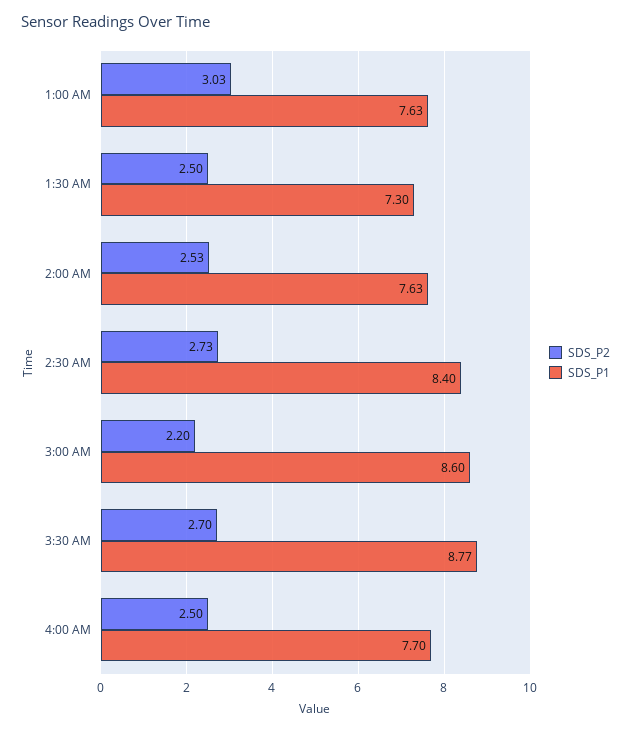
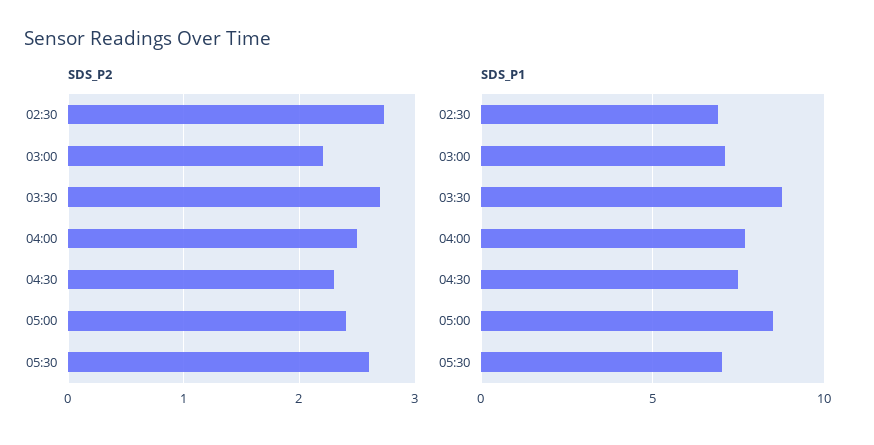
SDS_P2, 1:00 AM: 3.03 -> none
SDS_P1, 1:00 AM: 7.63 -> none
SDS_P2, 1:30 AM: 2.5 -> none
SDS_P1, 1:30 AM: 7.3 -> none
SDS_P2, 2:00 AM: 2.53 -> none
SDS_P1, 2:00 AM: 7.63 -> none
SDS_P1, 2:30 AM: 8.4 -> 7
SDS_P1, 3:00 AM: 8.6 -> 7
SDS_P2, 04:30: none -> 2.3
SDS_P2, 05:00: none -> 2.4
SDS_P2, 05:30: none -> 2.6
SDS_P1, 04:30: none -> 7.5
SDS_P1, 05:00: none -> 8.5
SDS_P1, 05:30: none -> 7

